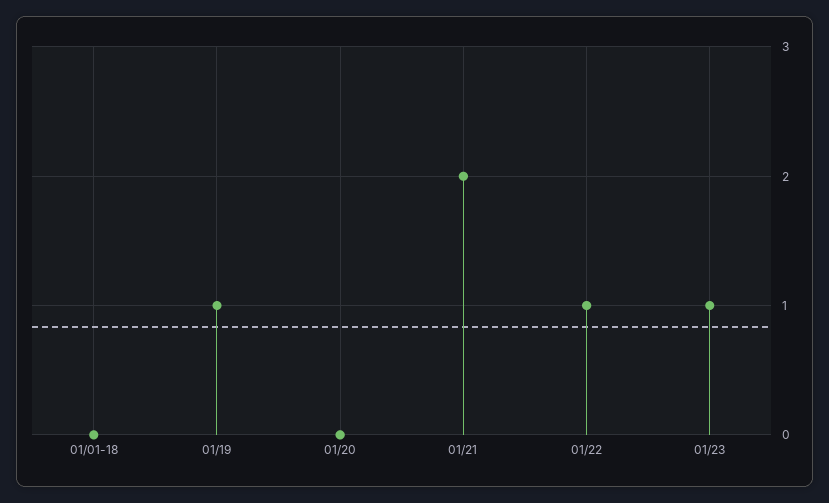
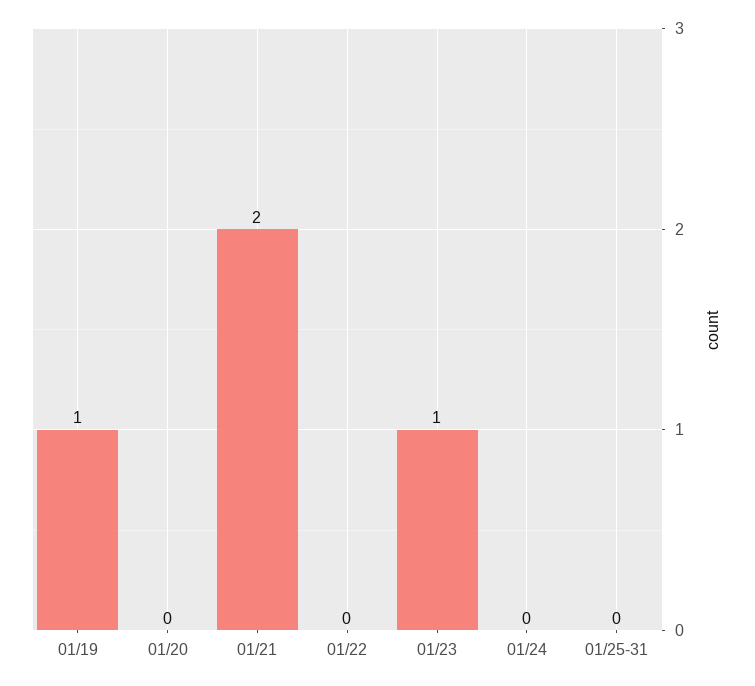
01/01-18: 0 -> none
01/22: 1 -> 0
01/24: none -> 0
01/25-31: none -> 0

